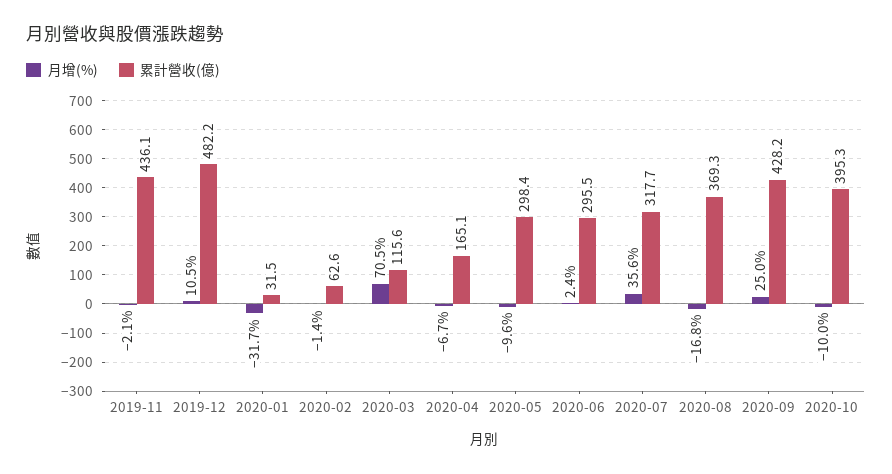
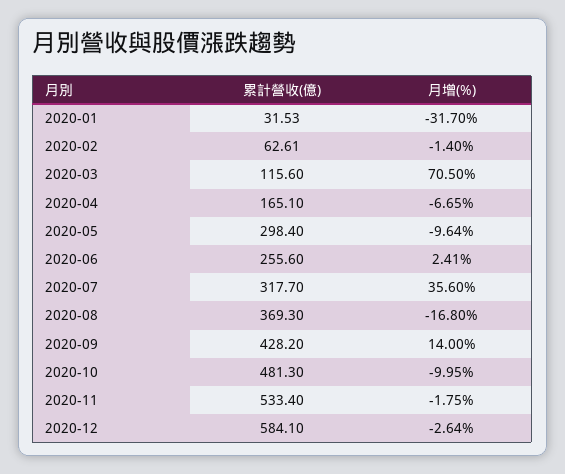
月增(%), 2019-11: -2.1 -> none
累計營收(億), 2019-11: 436.1 -> none
月增(%), 2019-12: 10.5 -> none
累計營收(億), 2019-12: 482.2 -> none
累計營收(億), 2020-06: 295.5 -> 255.6
月增(%), 2020-09: 25 -> 14
累計營收(億), 2020-10: 395.3 -> 481.3
累計營收(億), 2020-11: none -> 533.4
月增(%), 2020-11: none -> -1.75
累計營收(億), 2020-12: none -> 584.1
月增(%), 2020-12: none -> -2.64

